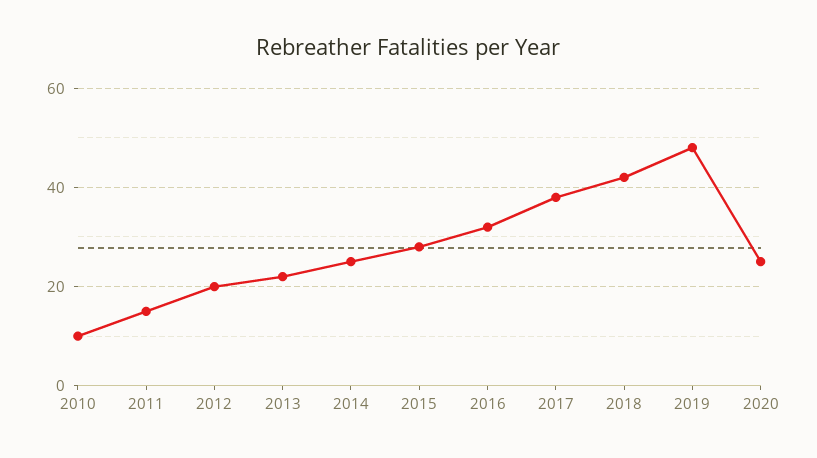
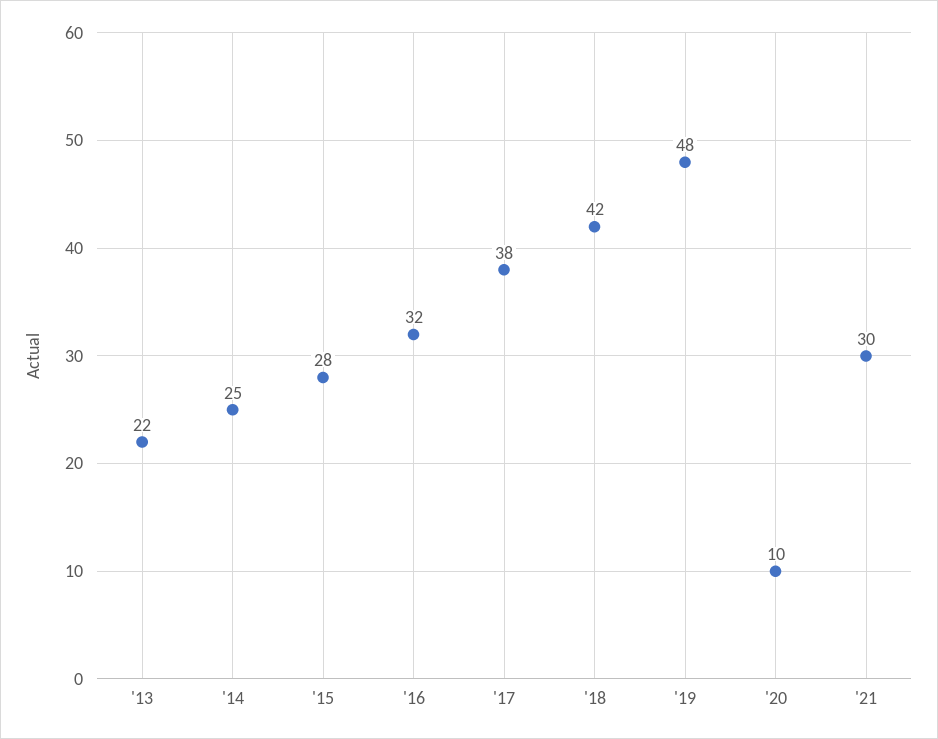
2010: 10 -> none
2011: 15 -> none
2012: 20 -> none
2020: 25 -> 10
'21: none -> 30

